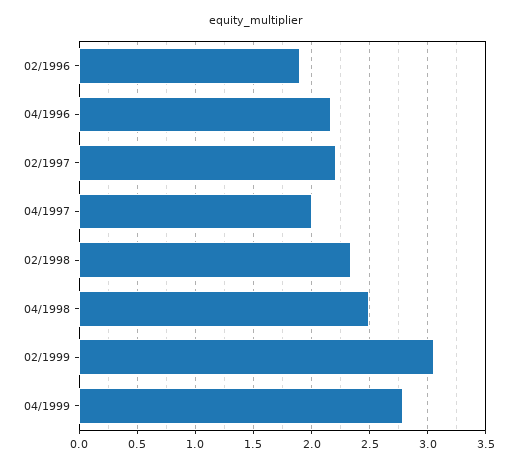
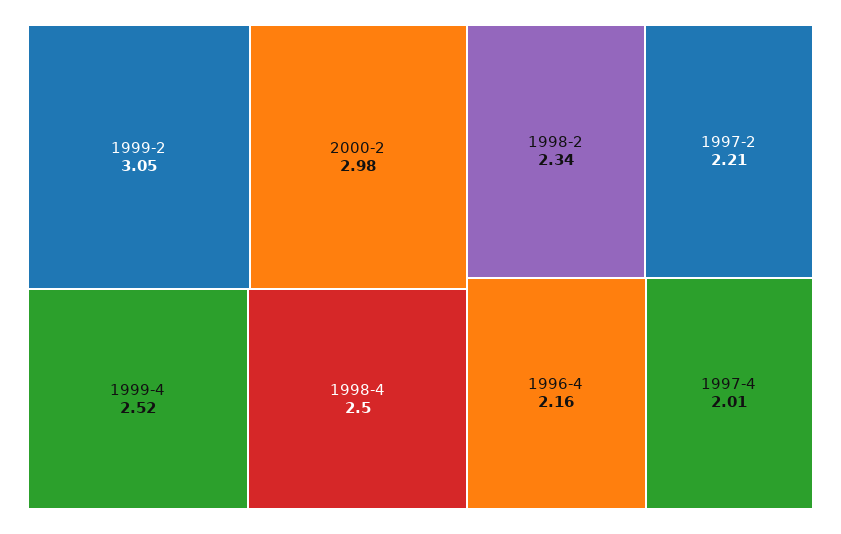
02/1996: 1.9 -> none
04/1999: 2.8 -> 2.52
2000-2: none -> 2.98

